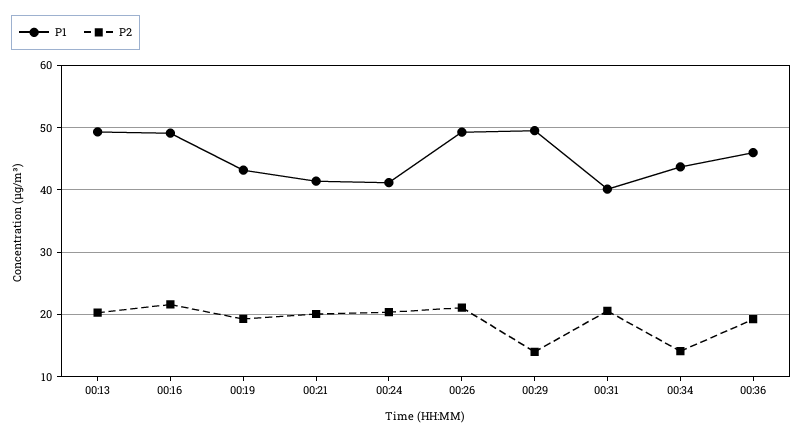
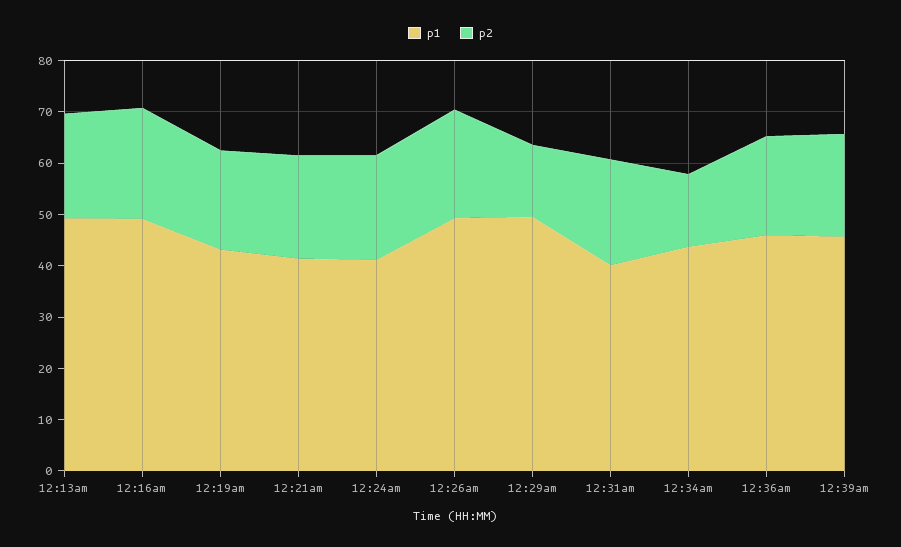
P1, 12:39am: none -> 46
P2, 12:39am: none -> 20

